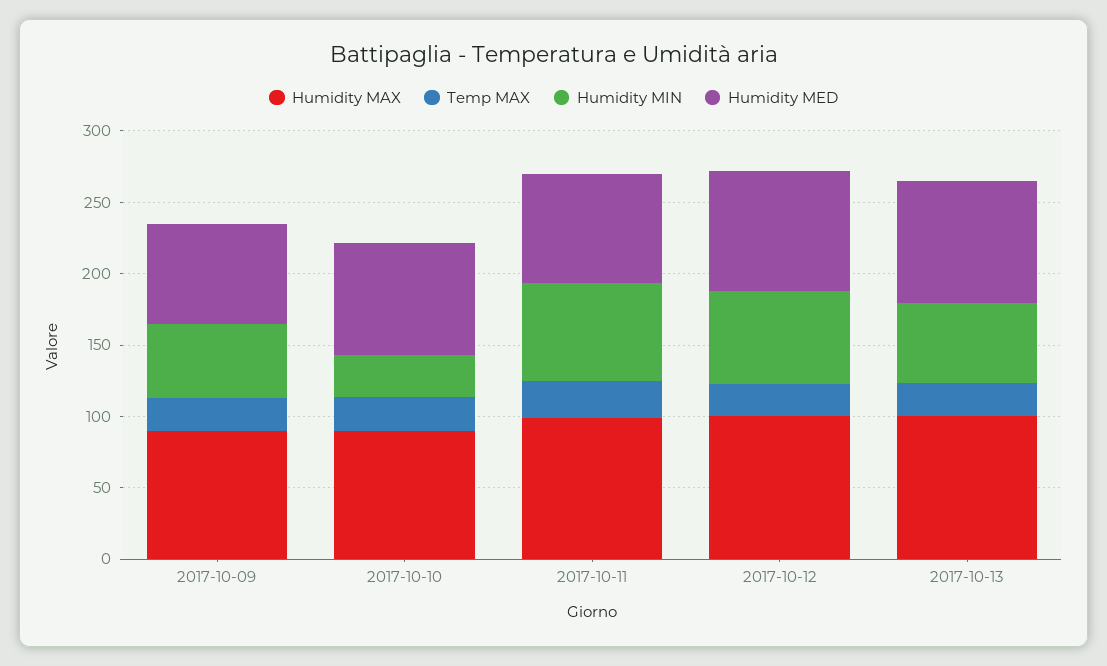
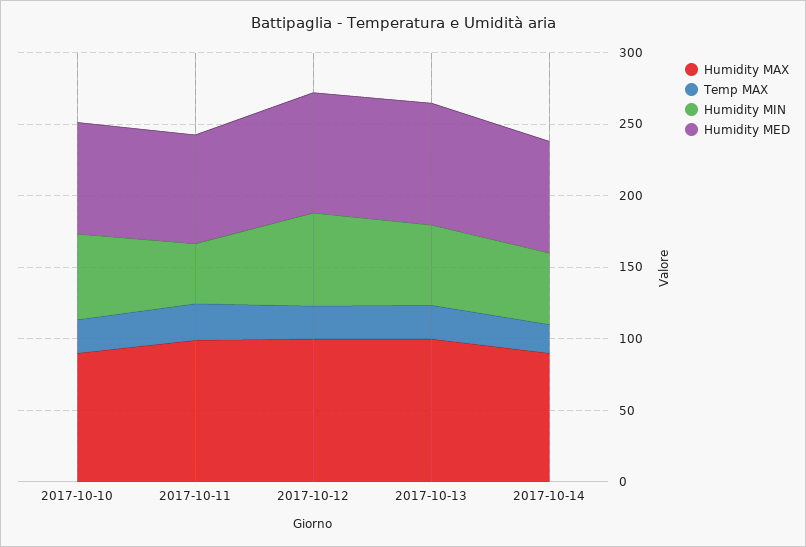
Humidity MAX, 2017-10-09: 90 -> none
Temp MAX, 2017-10-09: 20 -> none
Humidity MIN, 2017-10-09: 50 -> none
Humidity MED, 2017-10-09: 70 -> none
Humidity MIN, 2017-10-10: 30 -> 60
Humidity MIN, 2017-10-11: 70 -> 40
Humidity MAX, 2017-10-14: none -> 90
Temp MAX, 2017-10-14: none -> 20
Humidity MIN, 2017-10-14: none -> 50
Humidity MED, 2017-10-14: none -> 80

